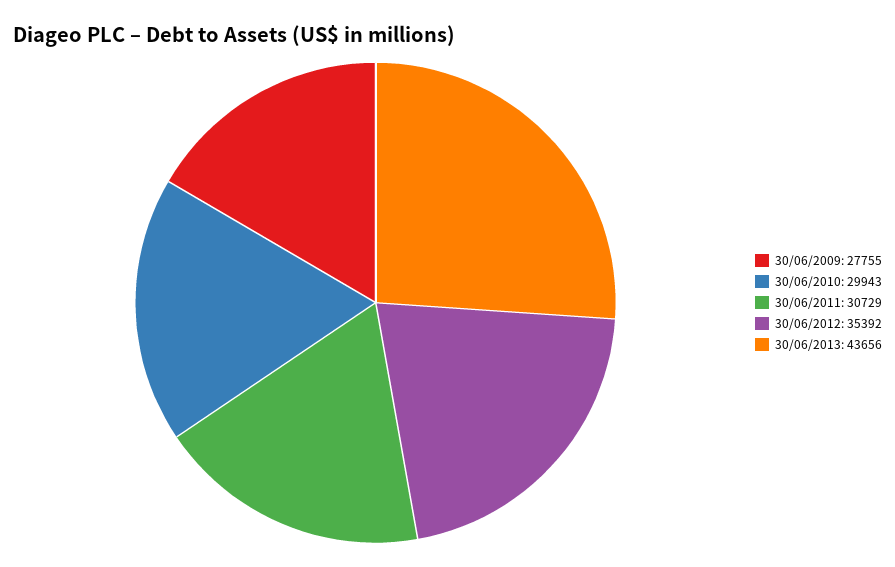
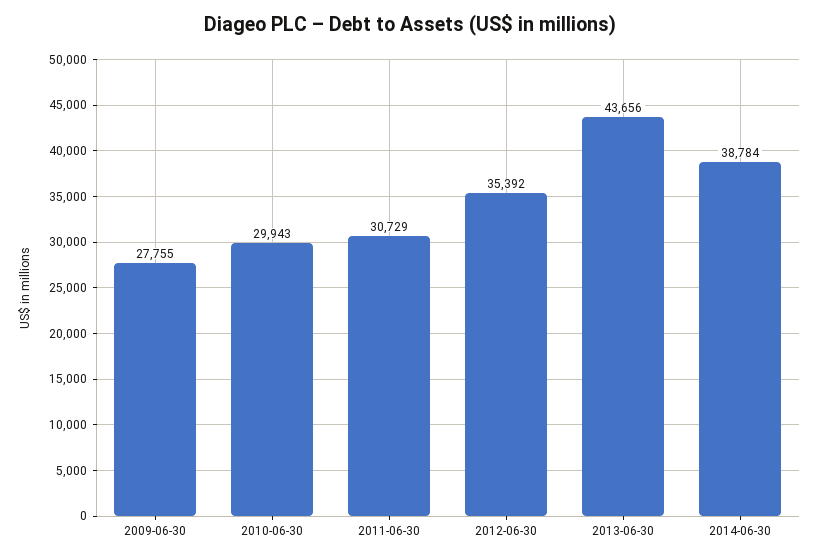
2014-06-30: none -> 38784

